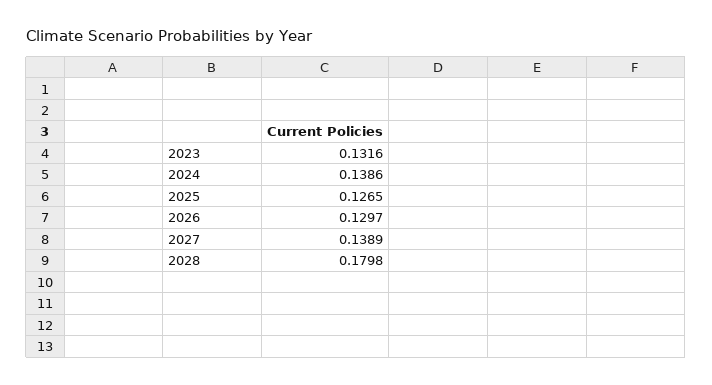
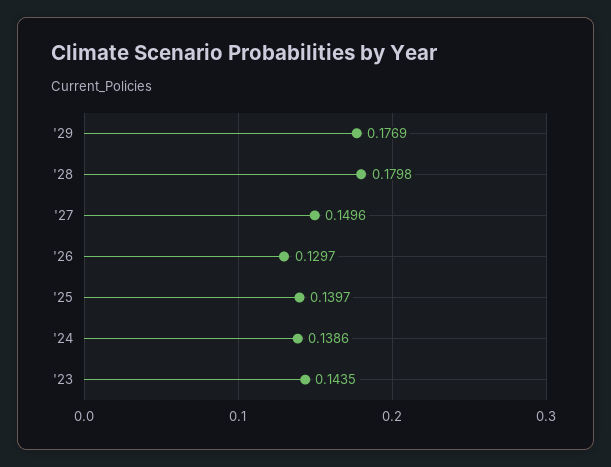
2023: 0.1316 -> 0.1435
2025: 0.1265 -> 0.1397
2027: 0.1389 -> 0.1496
'29: none -> 0.1769

